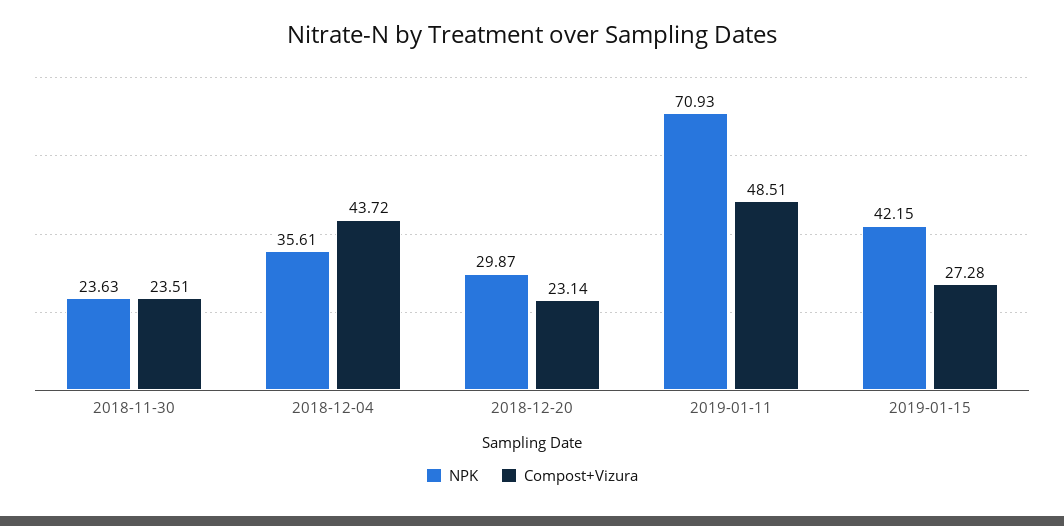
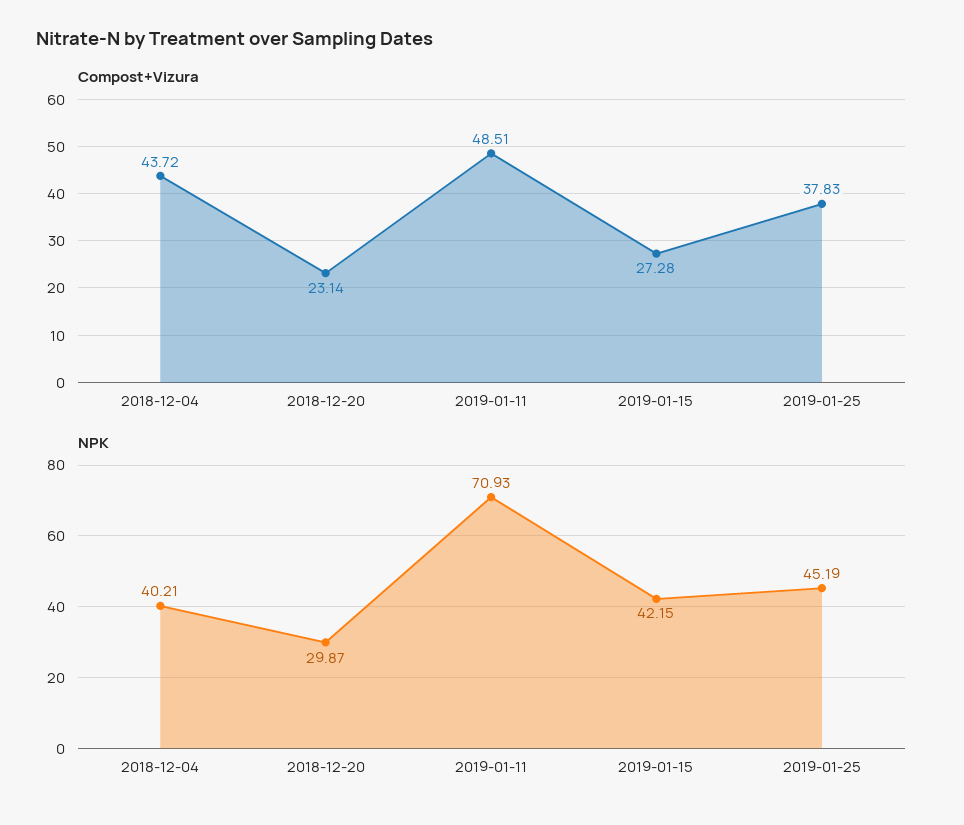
NPK, 2018-11-30: 23.63 -> none
Compost+Vizura, 2018-11-30: 23.51 -> none
NPK, 2018-12-04: 35.61 -> 40.21
Compost+Vizura, 2019-01-25: none -> 37.83
NPK, 2019-01-25: none -> 45.19

